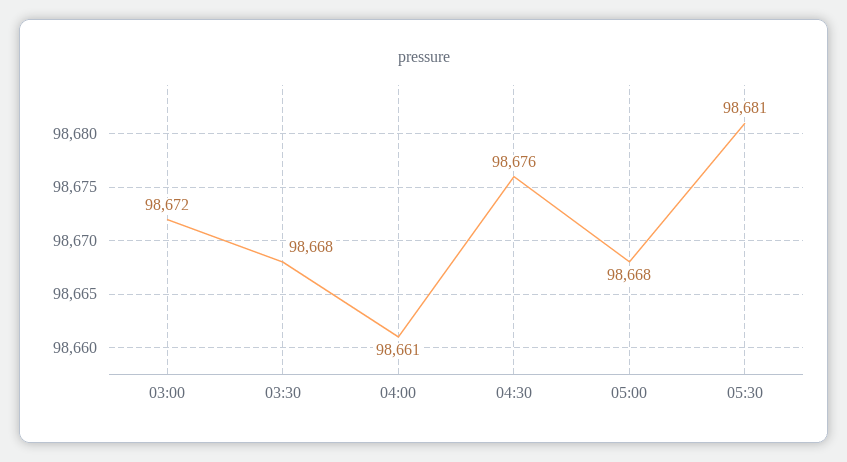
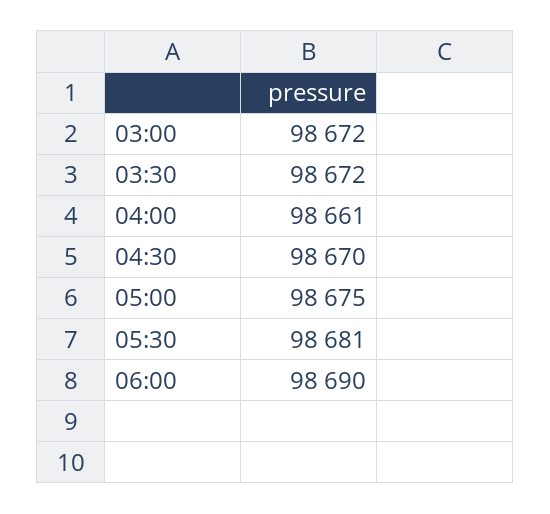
03:30: 98668 -> 98672
04:30: 98676 -> 98670
05:00: 98668 -> 98675
06:00: none -> 98690

